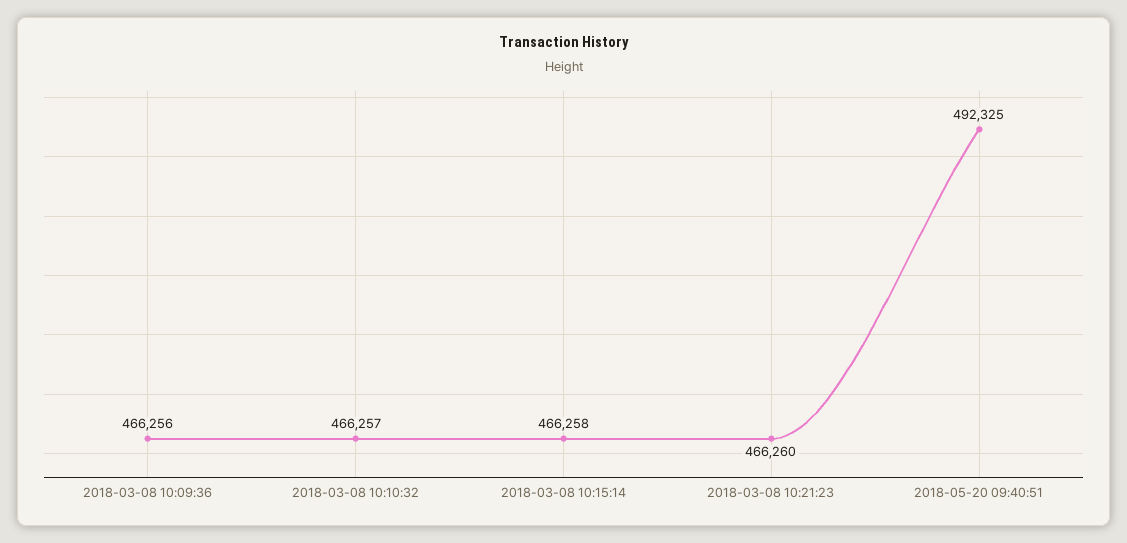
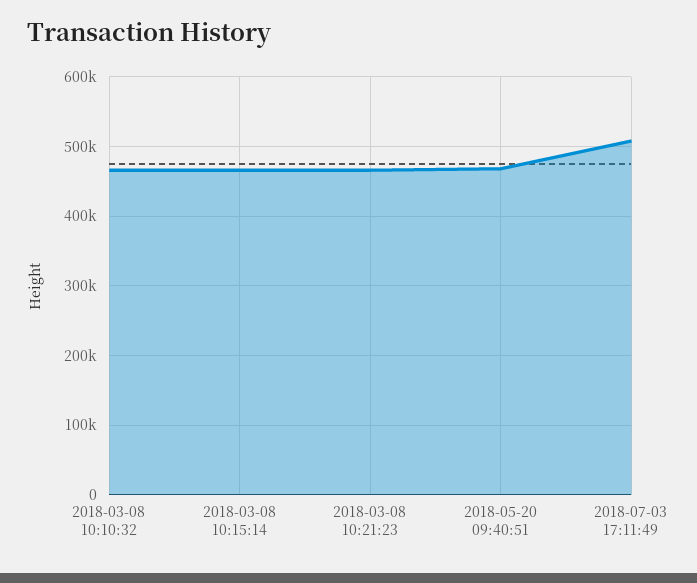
2018-03-08 10:09:36: 466256 -> none
2018-05-20 09:40:51: 492325 -> 470000
2018-07-03 17:11:49: none -> 510000

